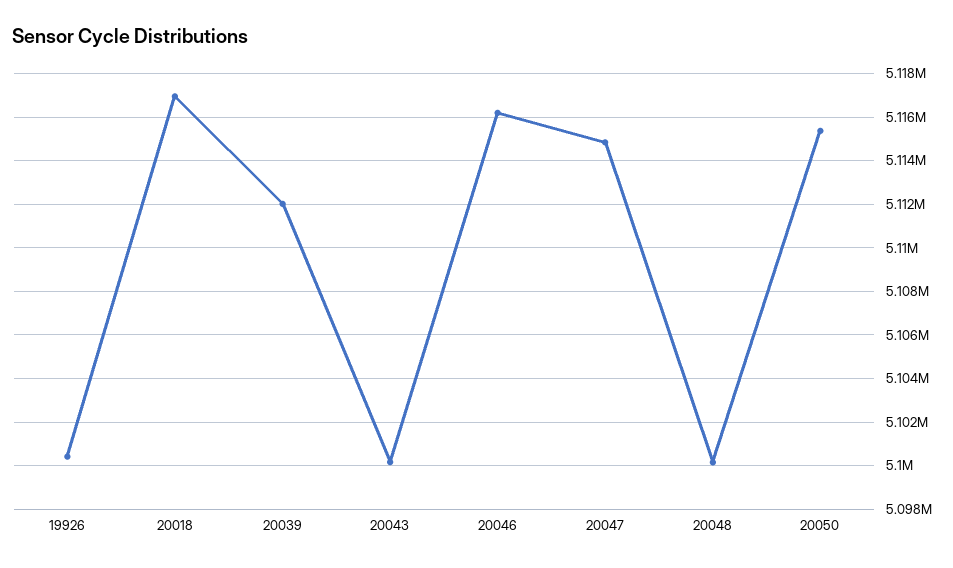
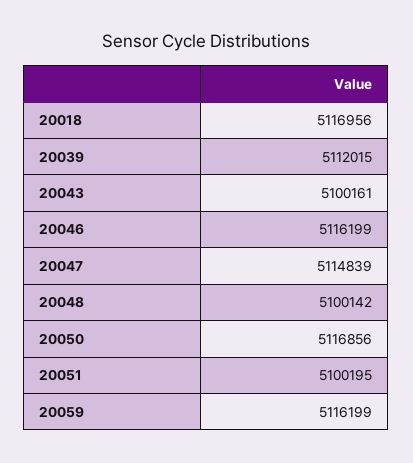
19926: 5100500 -> none
20050: 5115500 -> 5116856
20051: none -> 5100195
20059: none -> 5116199

